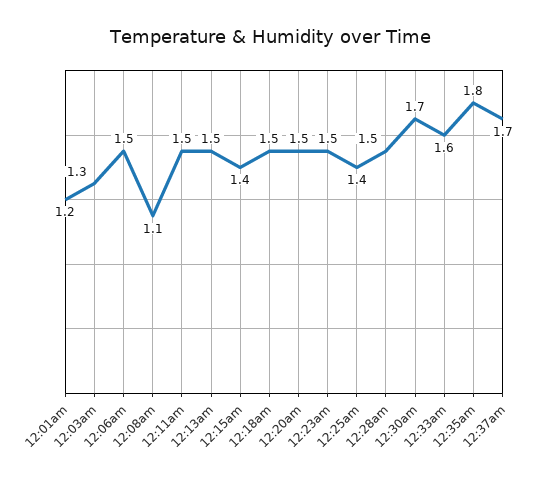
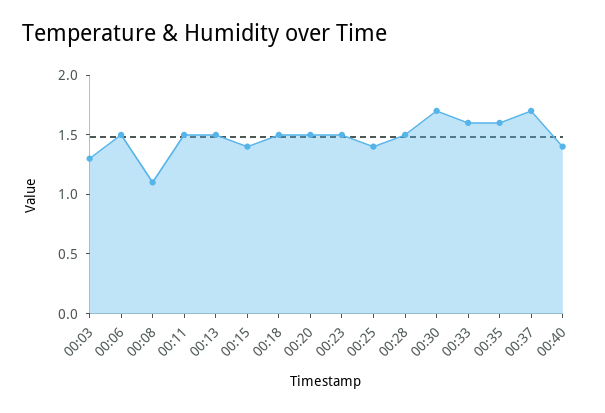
12:01am: 1.2 -> none
12:35am: 1.8 -> 1.6
00:40: none -> 1.4

